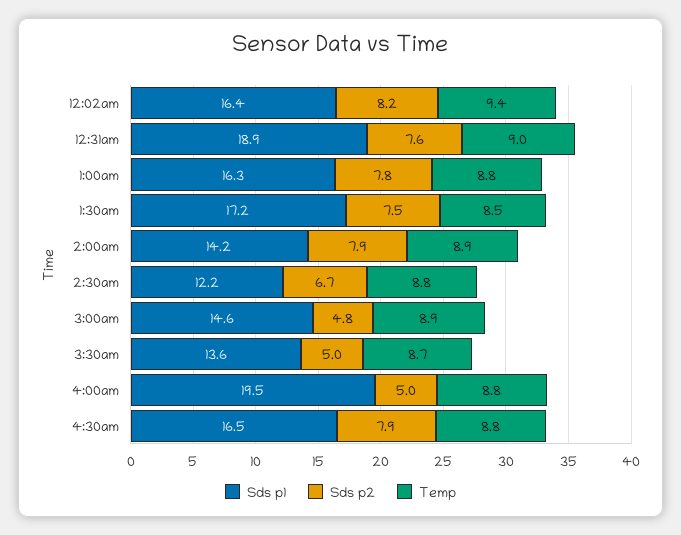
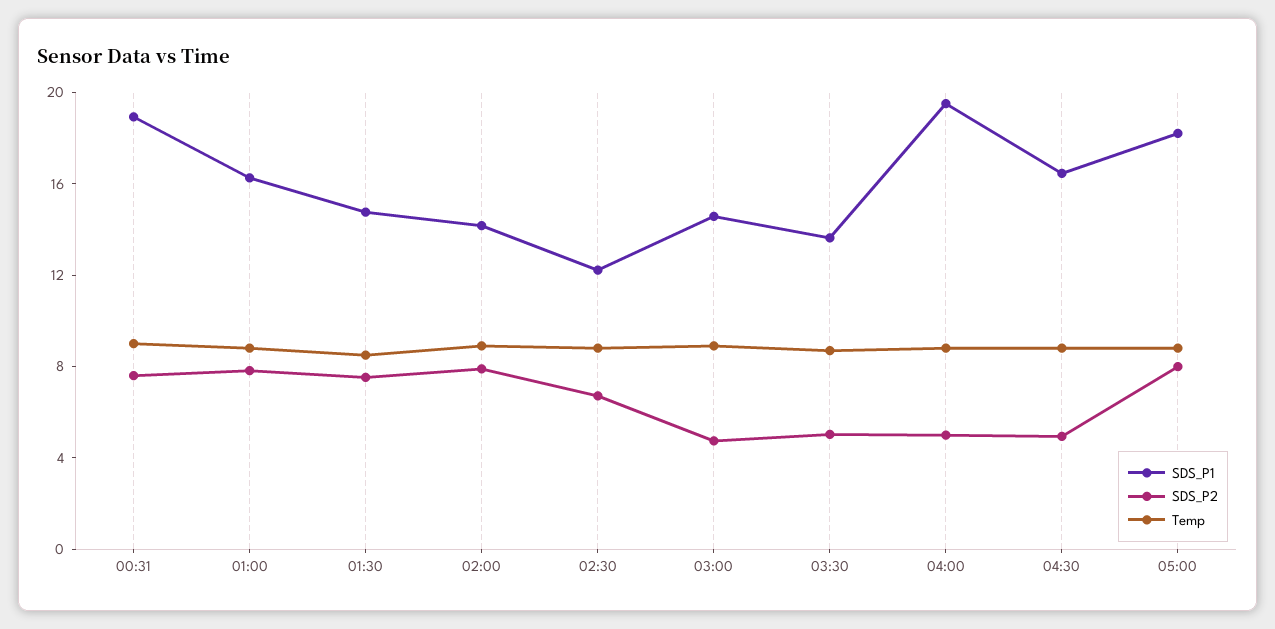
Sds p1, 12:02am: 16.4 -> none
Sds p2, 12:02am: 8.2 -> none
Temp, 12:02am: 9.4 -> none
Sds p1, 1:30am: 17.2 -> 15
Sds p2, 4:30am: 7.9 -> 5
Sds p1, 05:00: none -> 18
Sds p2, 05:00: none -> 8
Temp, 05:00: none -> 9

